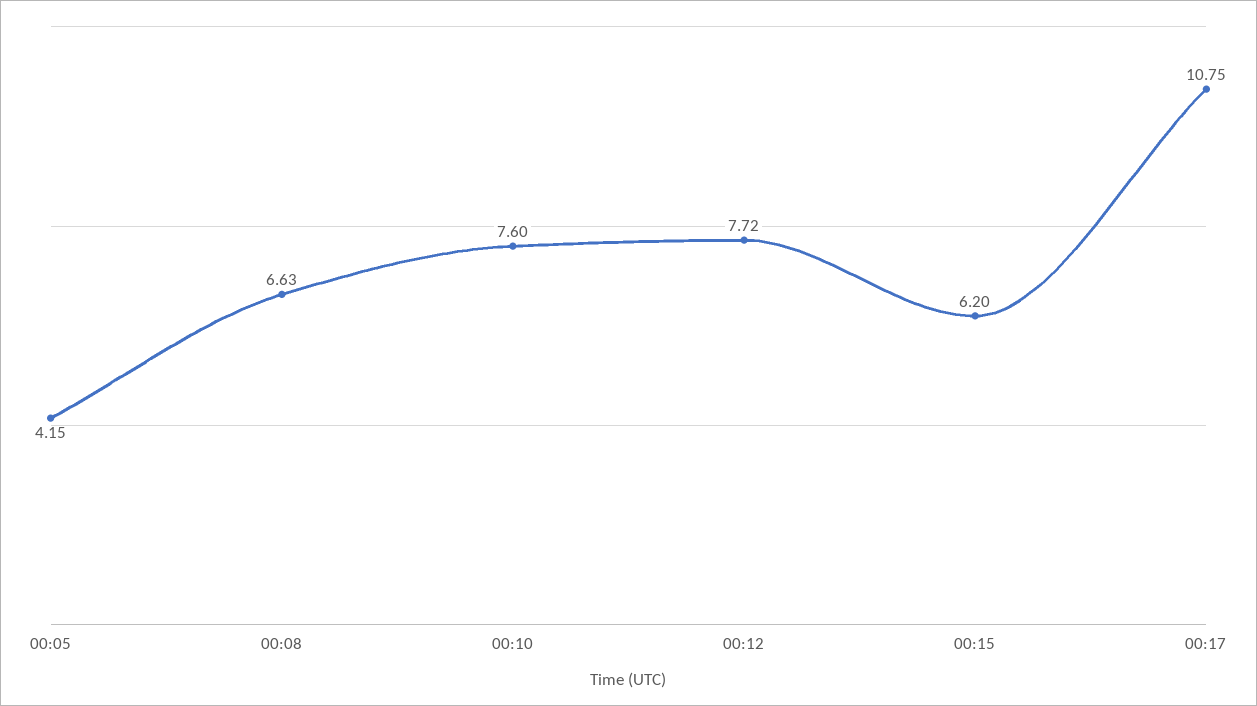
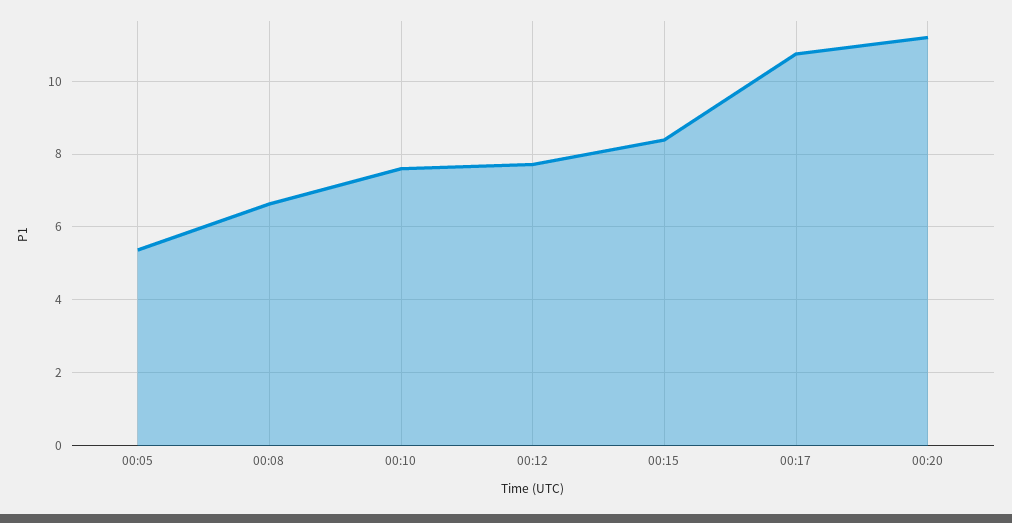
00:05: 4.15 -> 5.4
00:15: 6.2 -> 8.4
00:20: none -> 11.2

